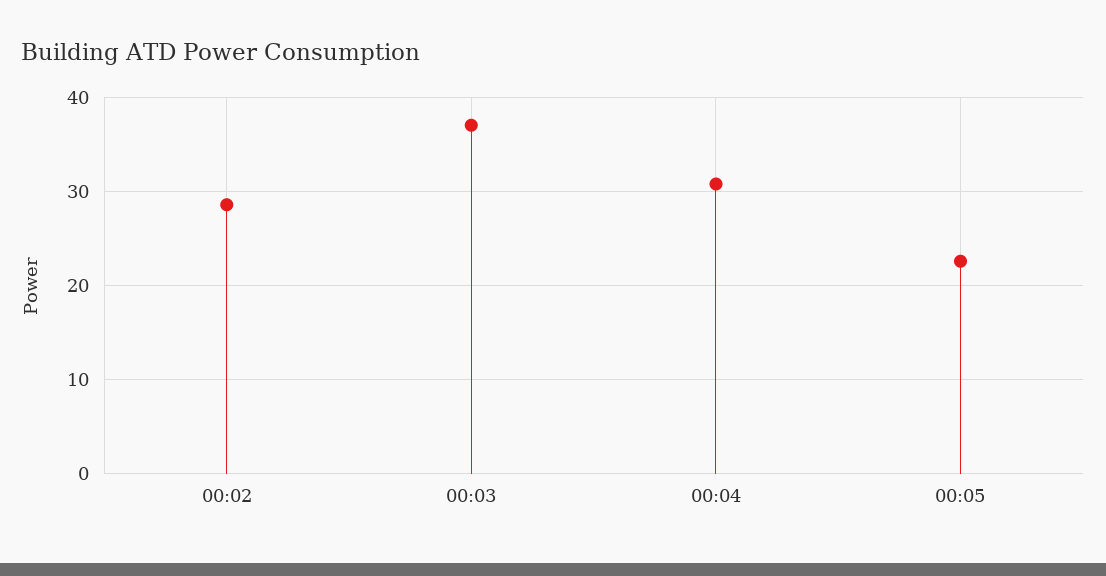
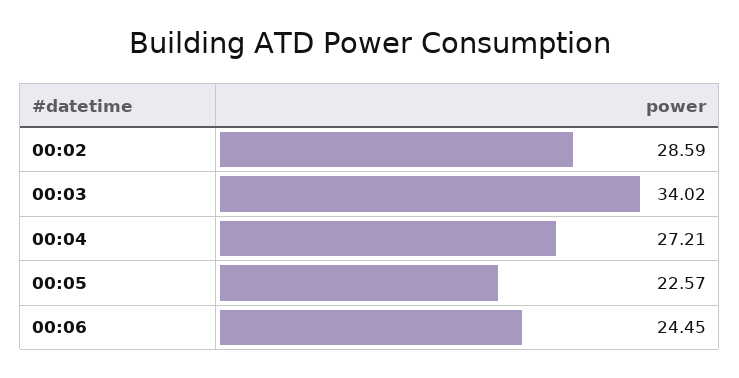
00:03: 37 -> 34.02
00:04: 31 -> 27.21
00:06: none -> 24.45

